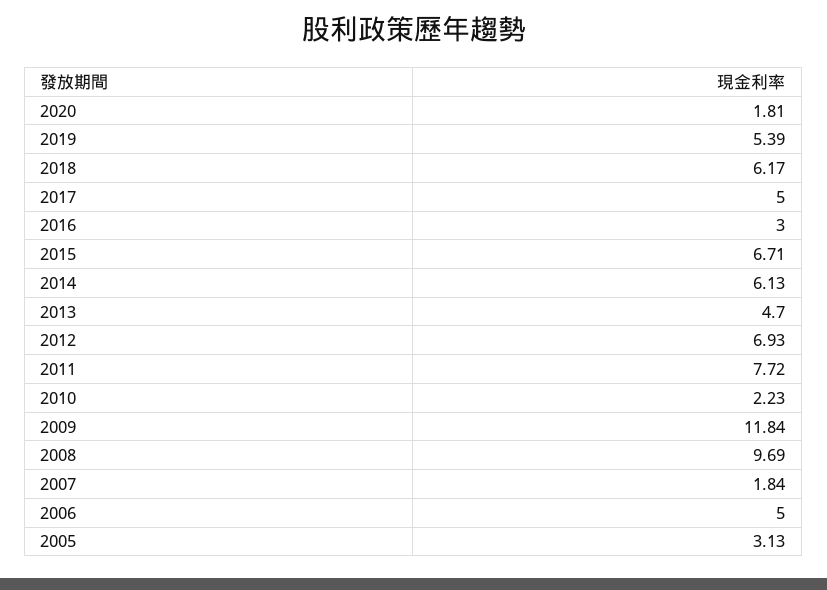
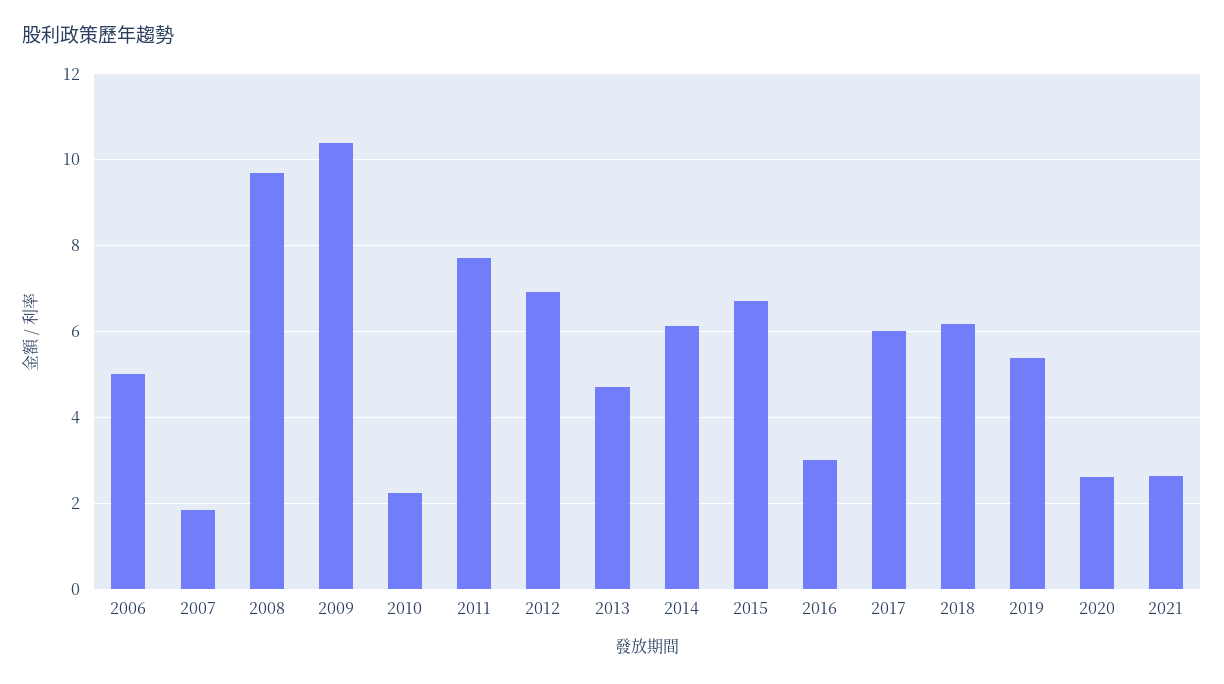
2020: 1.81 -> 2.6
2017: 5 -> 6
2009: 11.84 -> 10.4
2005: 3.13 -> none
2021: none -> 2.6

